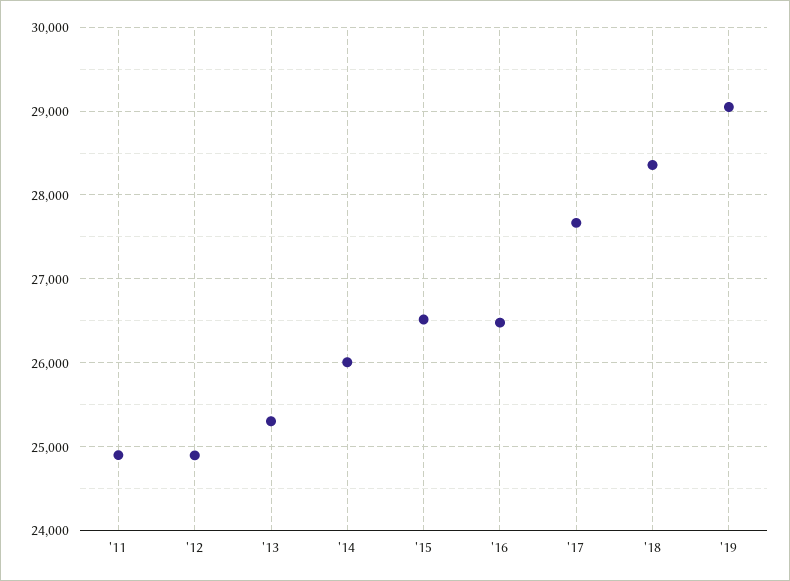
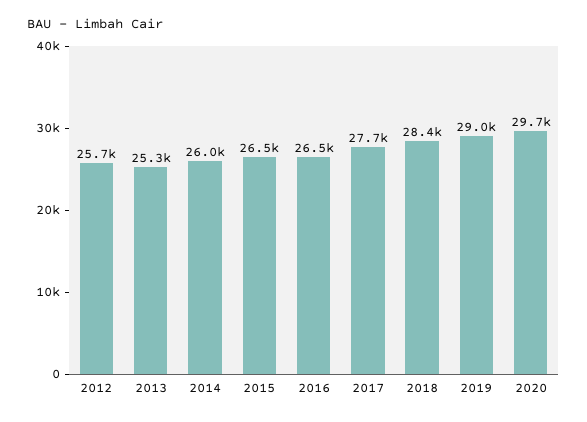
'11: 24900 -> none
'12: 24900 -> 25700
2020: none -> 29700

